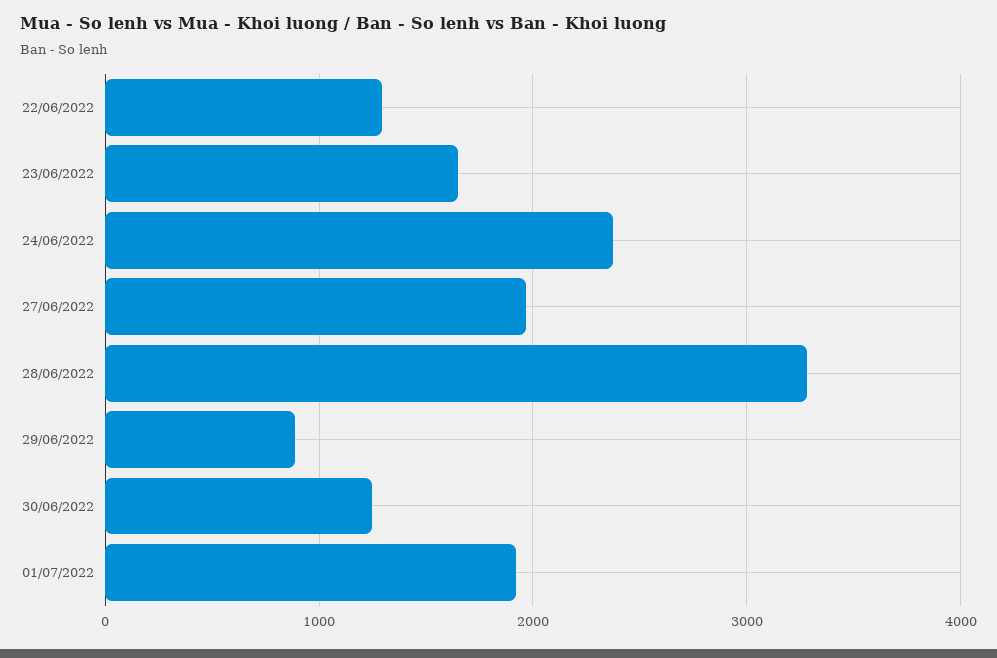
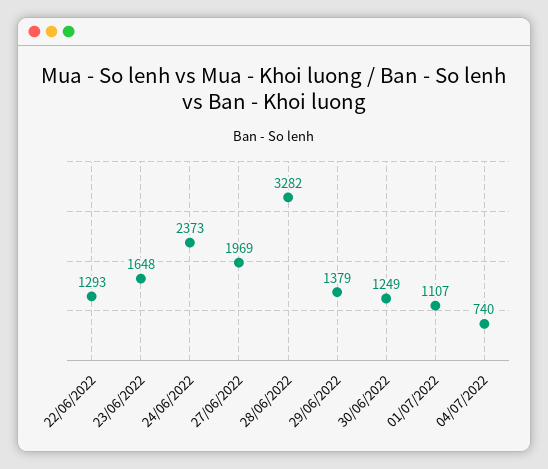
29/06/2022: 900 -> 1379
01/07/2022: 1900 -> 1107
04/07/2022: none -> 740

